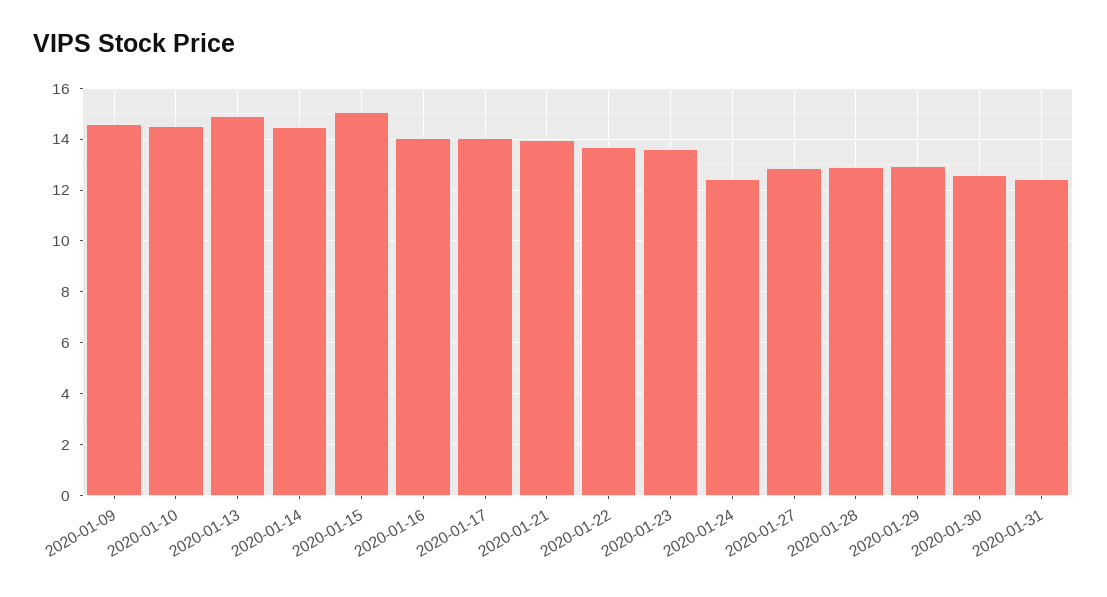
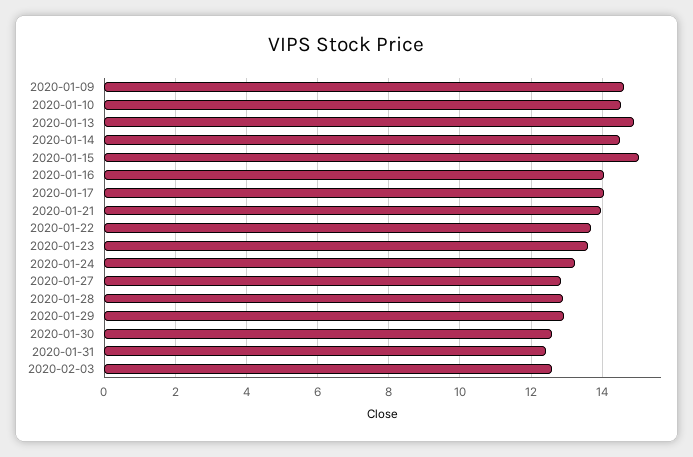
2020-01-24: 12.5 -> 13.2
2020-02-03: none -> 12.6

